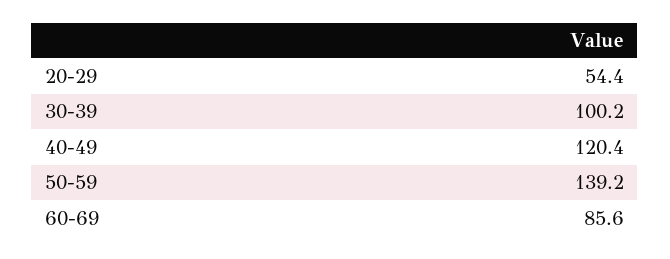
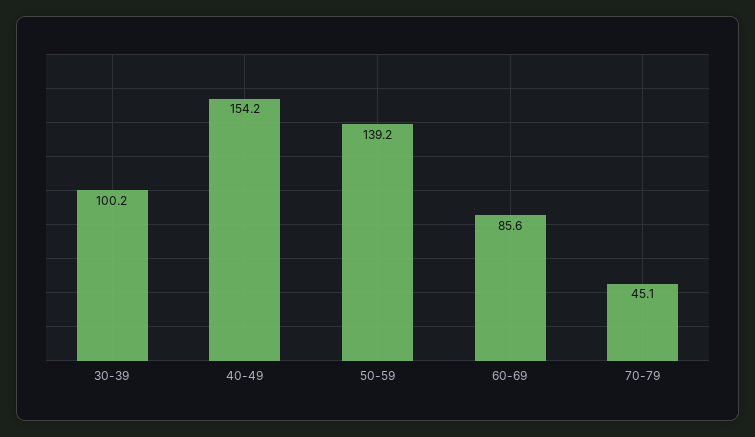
20-29: 54.4 -> none
40-49: 120.4 -> 154.2
70-79: none -> 45.1

